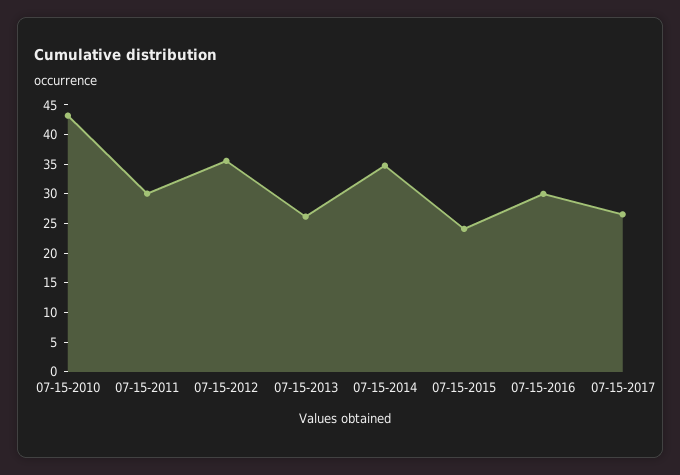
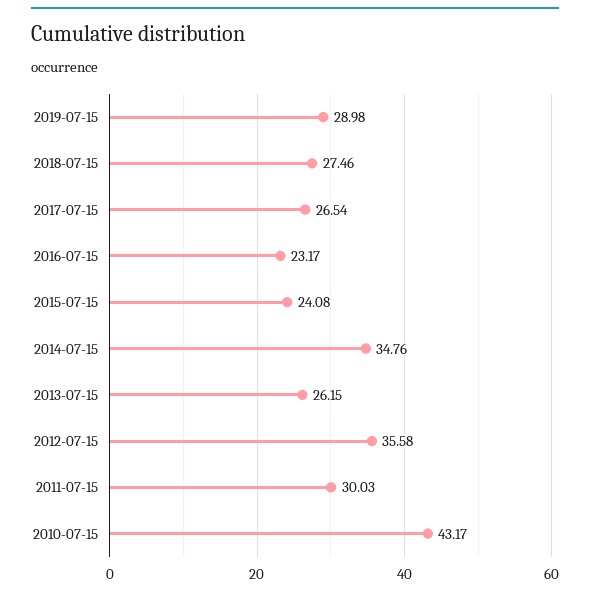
07-15-2016: 30 -> 23.17
2019-07-15: none -> 28.98
2018-07-15: none -> 27.46

